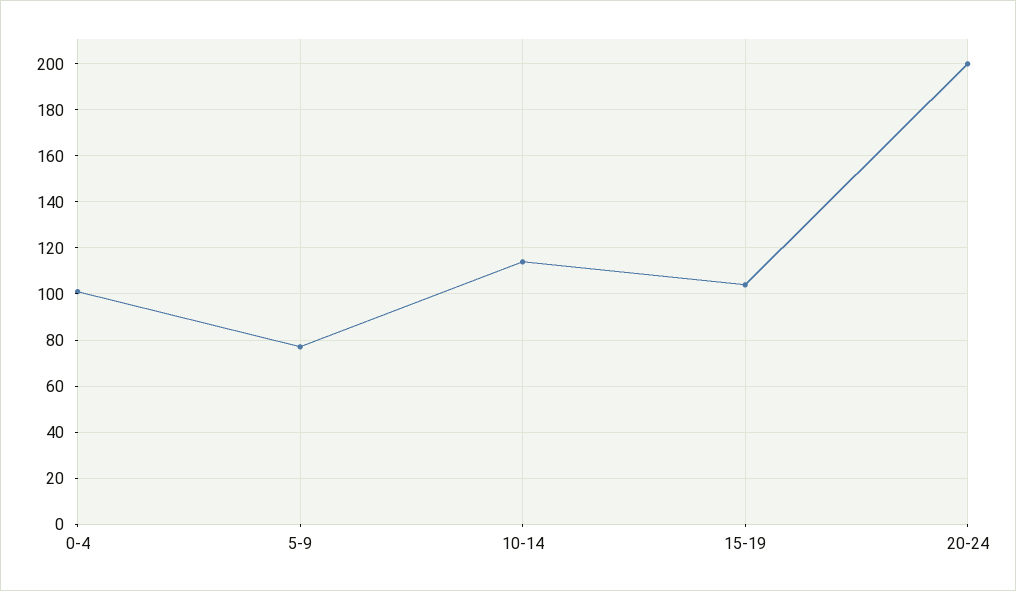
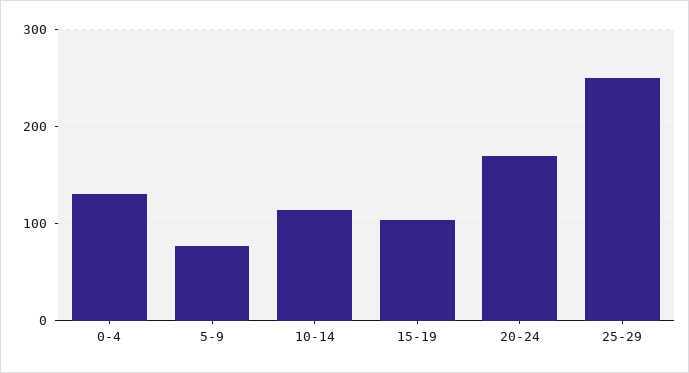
0-4: 100 -> 130
20-24: 200 -> 170
25-29: none -> 250

